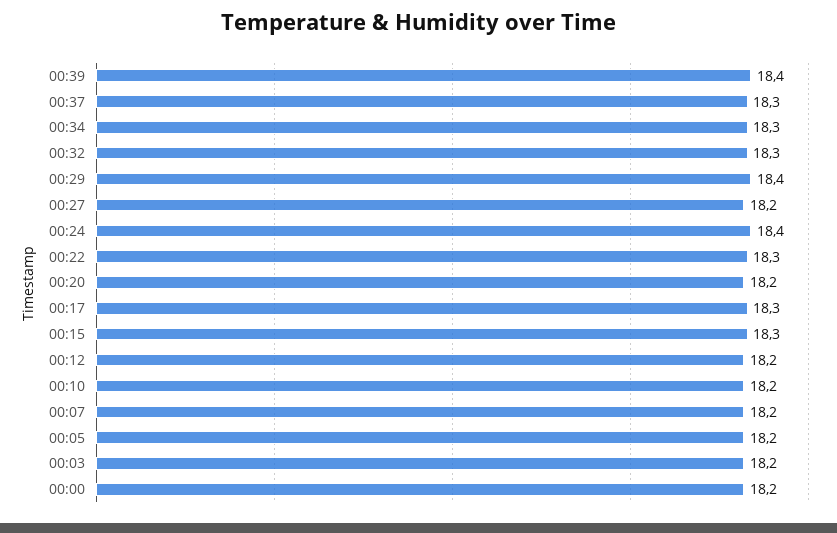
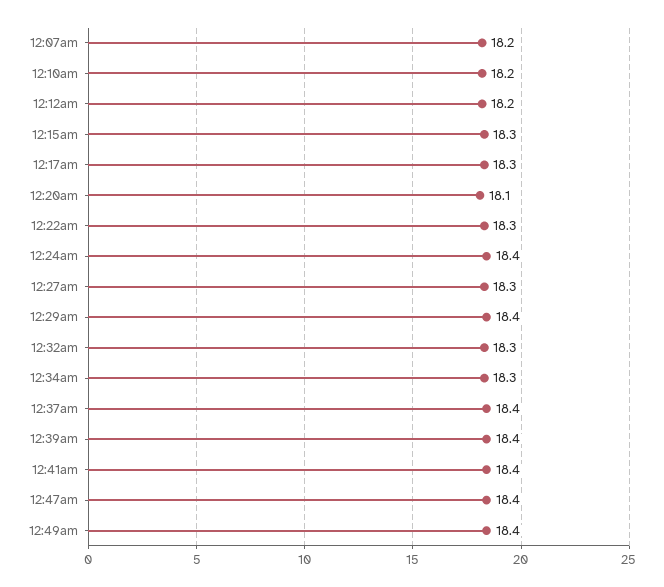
00:37: 18.3 -> 18.4
00:27: 18.2 -> 18.3
00:20: 18.2 -> 18.1
00:05: 18.2 -> none
00:03: 18.2 -> none
00:00: 18.2 -> none
12:41am: none -> 18.4
12:47am: none -> 18.4
12:49am: none -> 18.4

